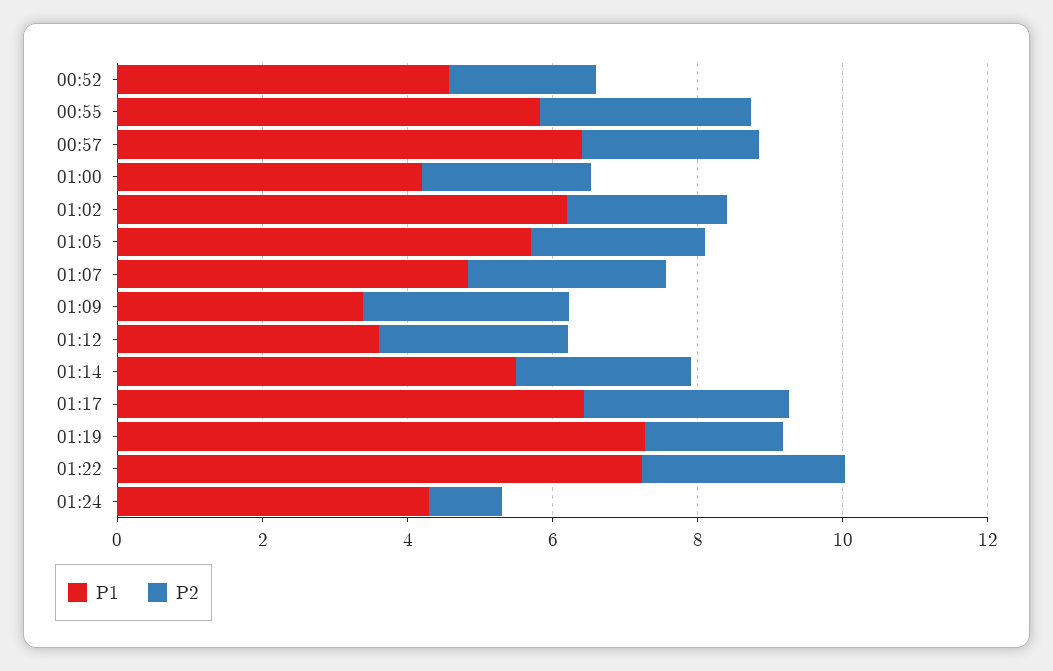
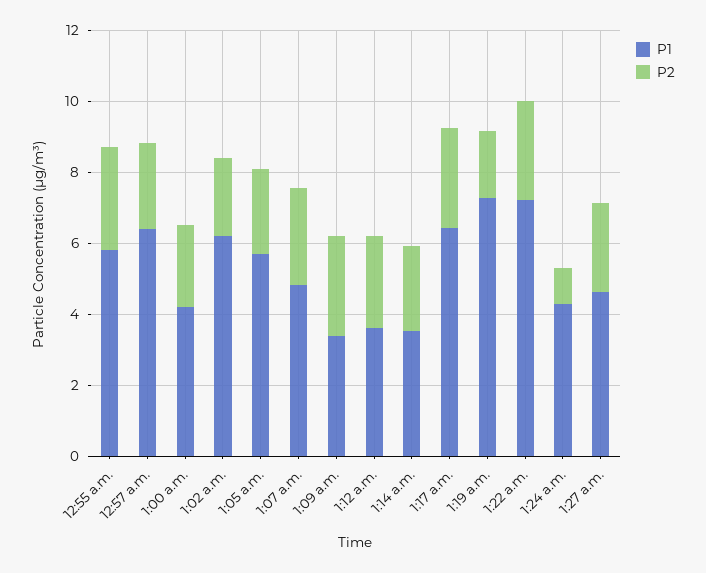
P1, 00:52: 4.5 -> none
P2, 00:52: 2 -> none
P1, 01:14: 5.5 -> 3.5
P1, 1:27 a.m.: none -> 4.5
P2, 1:27 a.m.: none -> 2.5

